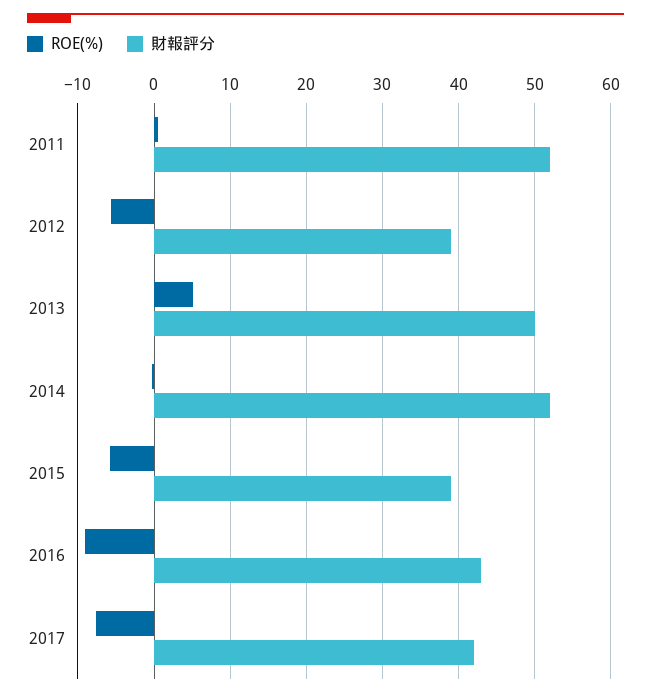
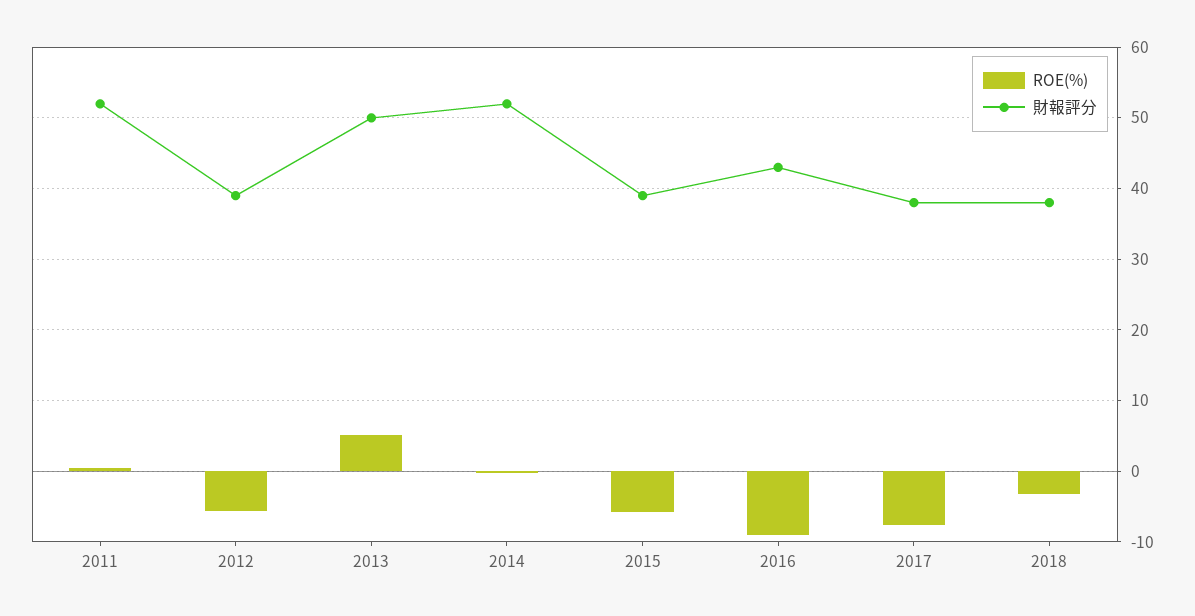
財報評分, 2017: 42 -> 38
ROE(%), 2018: none -> -3
財報評分, 2018: none -> 38

